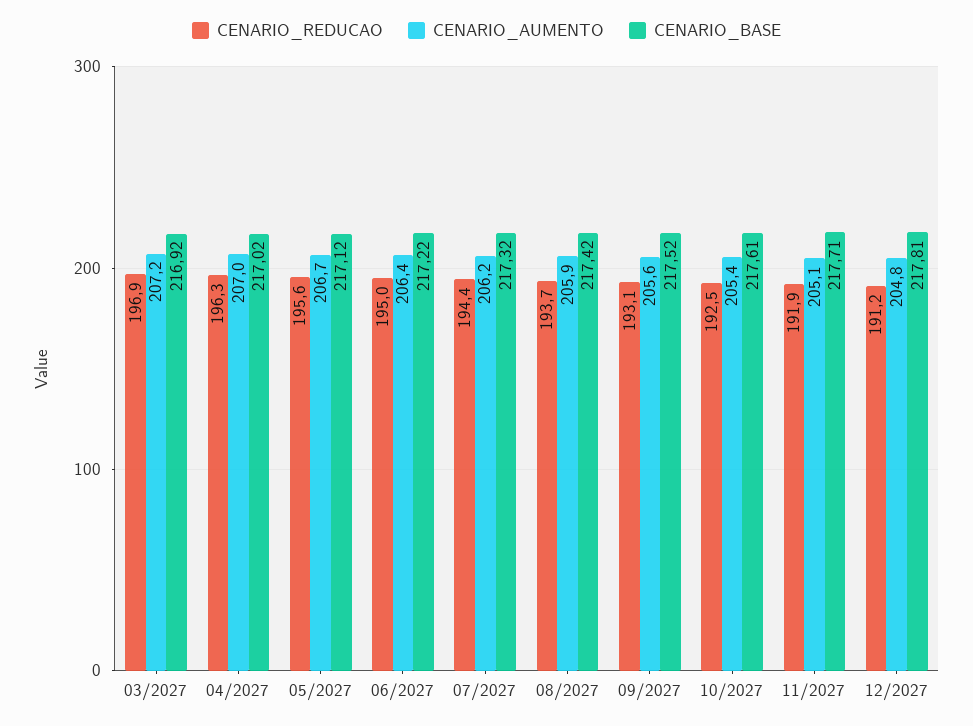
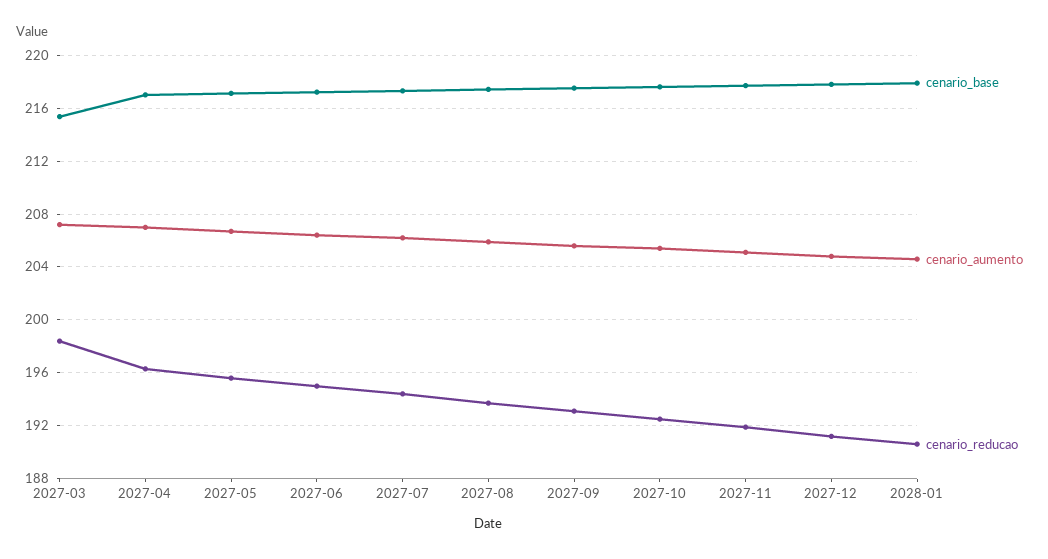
CENARIO_REDUCAO, 03/2027: 196.9 -> 198.5
CENARIO_BASE, 03/2027: 216.92 -> 215.5
CENARIO_BASE, 2028-01: none -> 218
CENARIO_AUMENTO, 2028-01: none -> 204.5
CENARIO_REDUCAO, 2028-01: none -> 190.5

